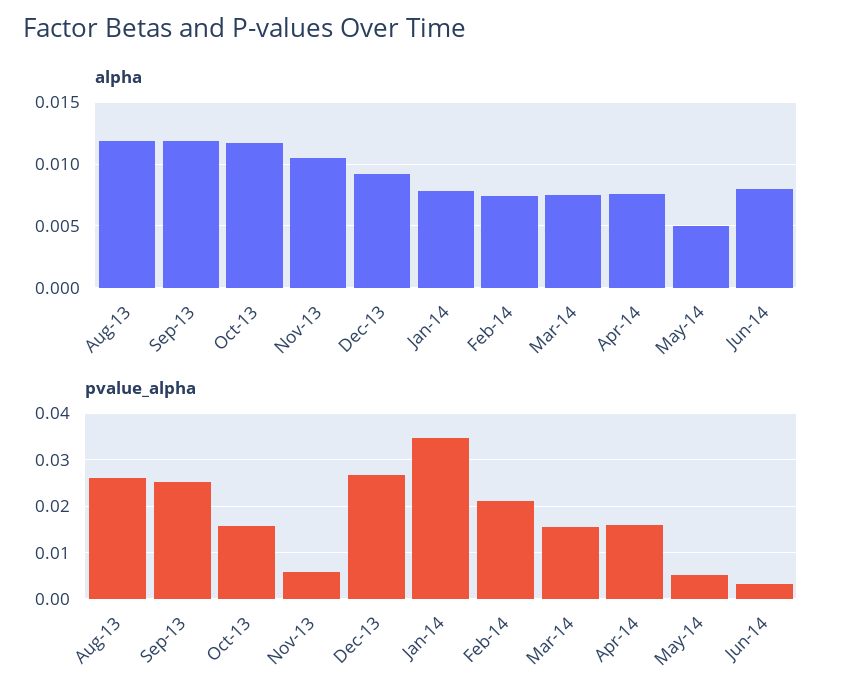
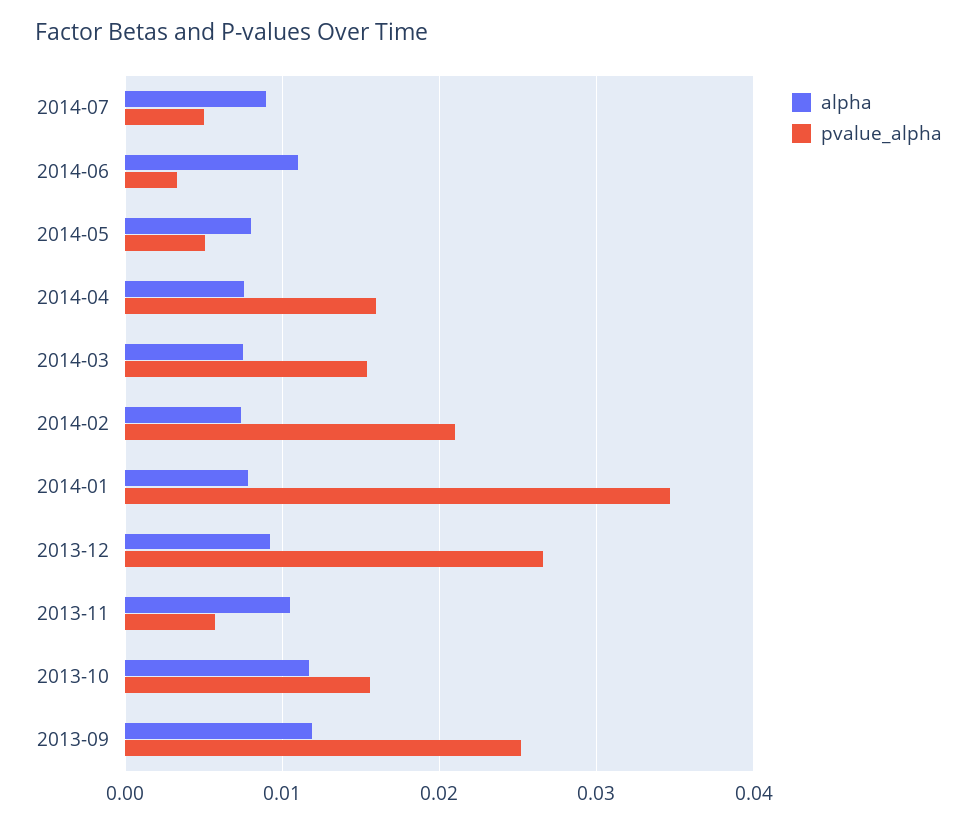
alpha, Aug-13: 0.012 -> none
alpha, May-14: 0.005 -> 0.008
alpha, Jun-14: 0.008 -> 0.011
pvalue_alpha, Aug-13: 0.026 -> none
alpha, 2014-07: none -> 0.009
pvalue_alpha, 2014-07: none -> 0.005

